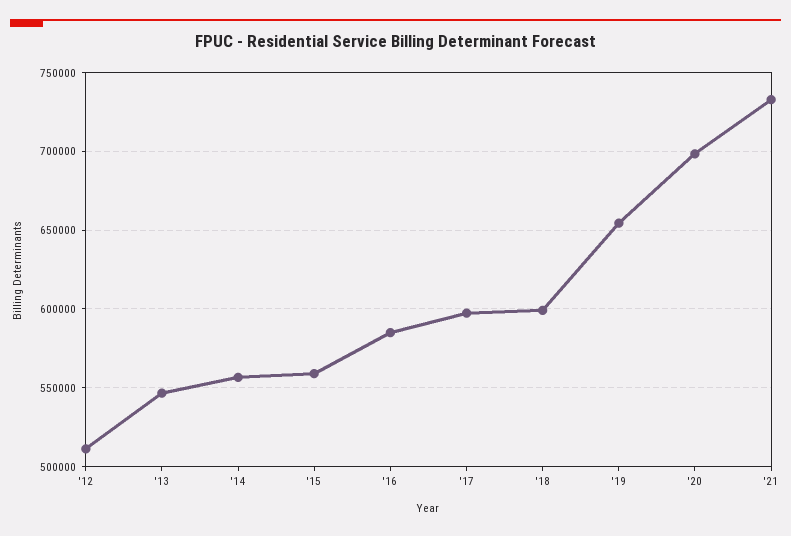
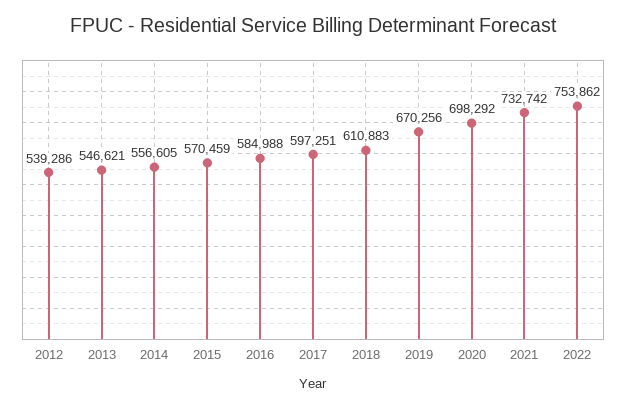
'12: 510000 -> 539286
'15: 560000 -> 570459
'18: 600000 -> 610883
'19: 655000 -> 670256
2022: none -> 753862

